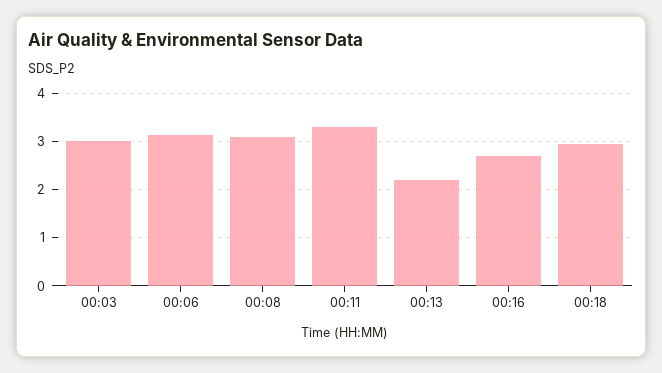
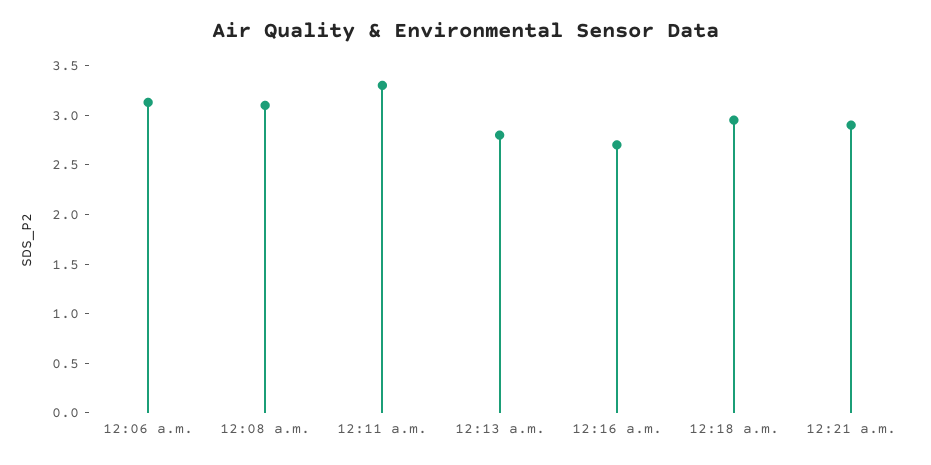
00:03: 3 -> none
00:13: 2.2 -> 2.8
12:21 a.m.: none -> 2.9

